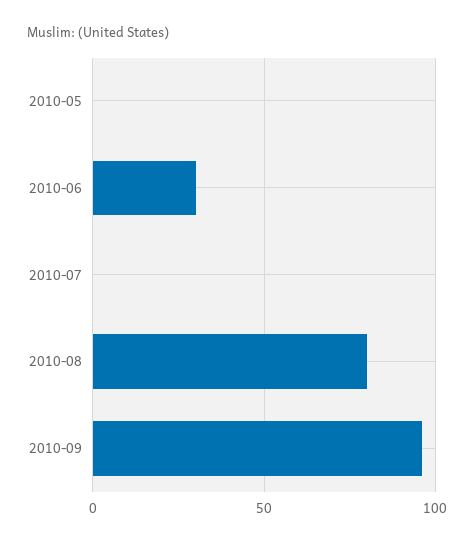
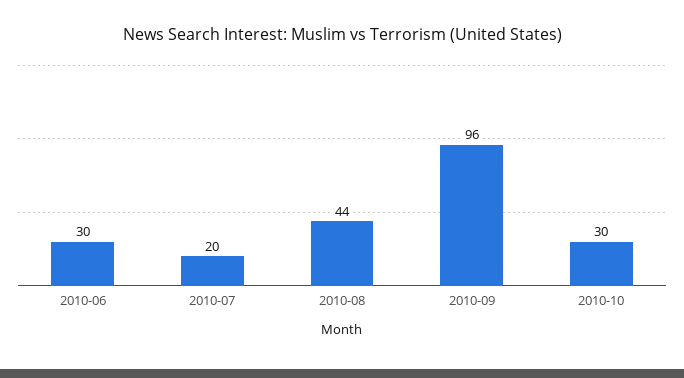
2010-05: 0 -> none
2010-07: 0 -> 20
2010-08: 80 -> 44
2010-10: none -> 30

